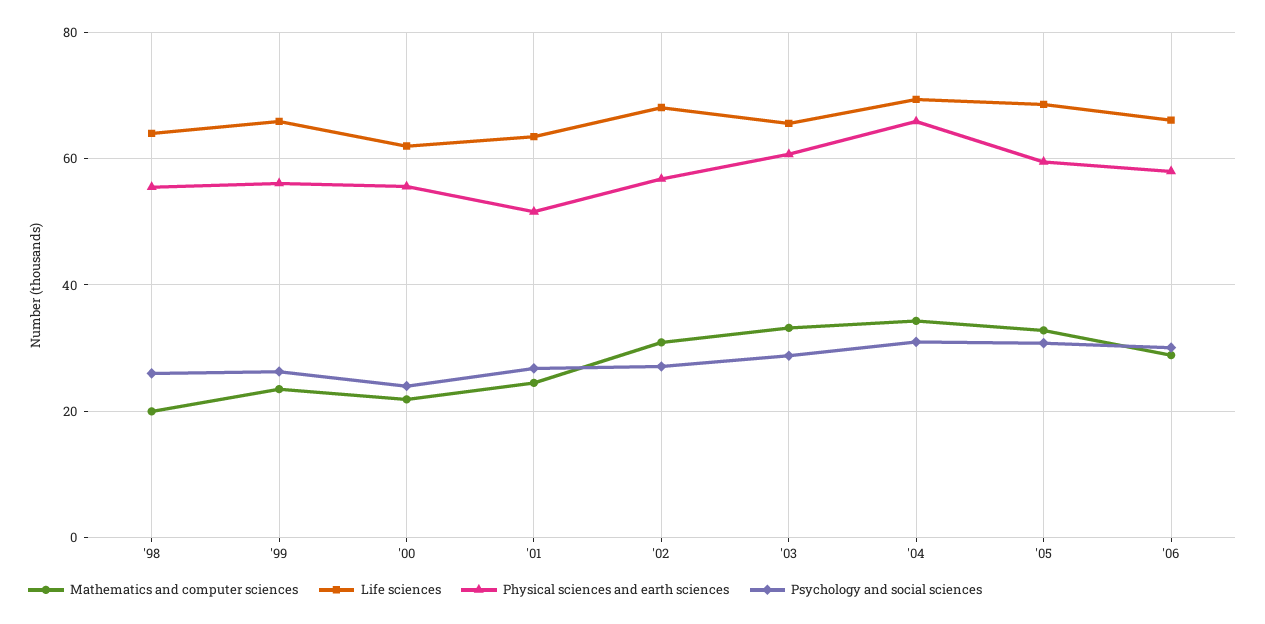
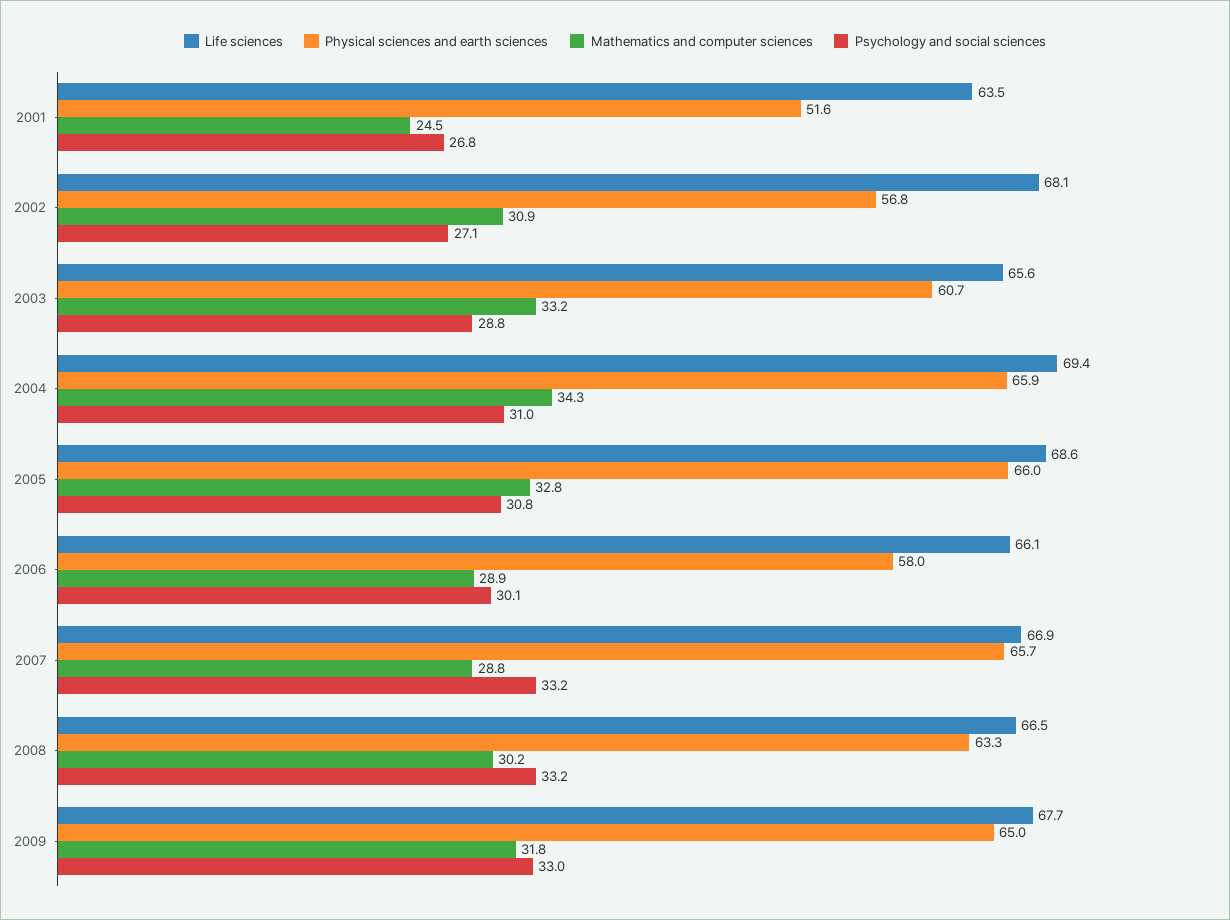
Mathematics and computer sciences, '98: 20 -> none
Life sciences, '98: 64 -> none
Physical sciences and earth sciences, '98: 56 -> none
Psychology and social sciences, '98: 26 -> none
Mathematics and computer sciences, '99: 24 -> none
Life sciences, '99: 66 -> none
Physical sciences and earth sciences, '99: 56 -> none
Psychology and social sciences, '99: 26 -> none
Mathematics and computer sciences, '00: 22 -> none
Life sciences, '00: 62 -> none
Physical sciences and earth sciences, '00: 56 -> none
Psychology and social sciences, '00: 24 -> none
Physical sciences and earth sciences, '05: 60 -> 66
Life sciences, 2007: none -> 66.9
Physical sciences and earth sciences, 2007: none -> 65.7
Mathematics and computer sciences, 2007: none -> 28.8
Psychology and social sciences, 2007: none -> 33.2
Life sciences, 2008: none -> 66.5
Physical sciences and earth sciences, 2008: none -> 63.3
Mathematics and computer sciences, 2008: none -> 30.2
Psychology and social sciences, 2008: none -> 33.2
Life sciences, 2009: none -> 67.7
Physical sciences and earth sciences, 2009: none -> 65
Mathematics and computer sciences, 2009: none -> 31.8
Psychology and social sciences, 2009: none -> 33

